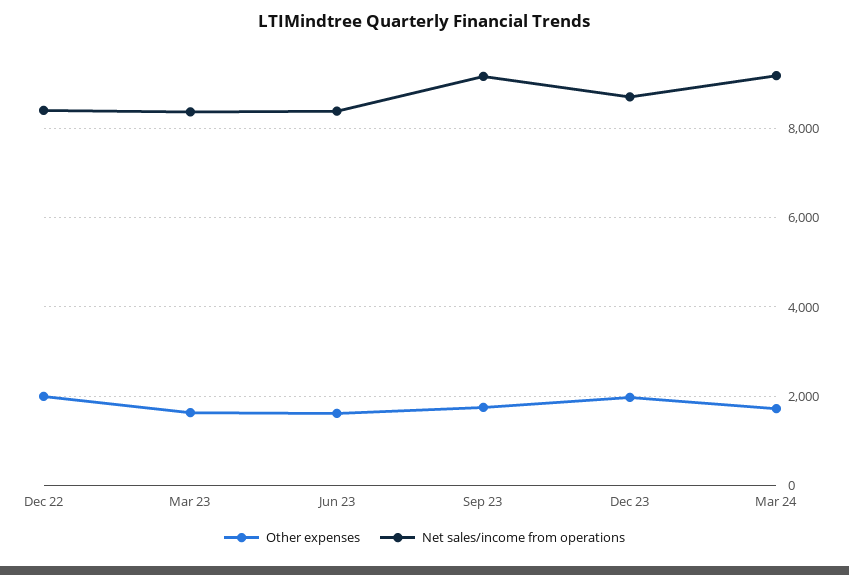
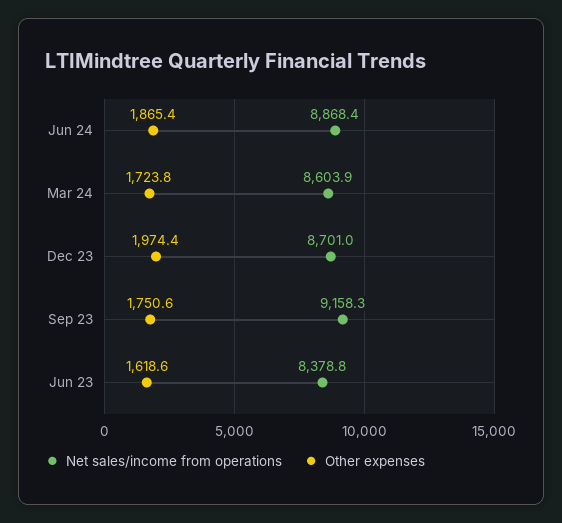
Other expenses, Dec 22: 2000 -> none
Net sales/income from operations, Dec 22: 8400 -> none
Other expenses, Mar 23: 1600 -> none
Net sales/income from operations, Mar 23: 8400 -> none
Net sales/income from operations, Mar 24: 9200 -> 8603.9
Net sales/income from operations, Jun 24: none -> 8868.4
Other expenses, Jun 24: none -> 1865.4

